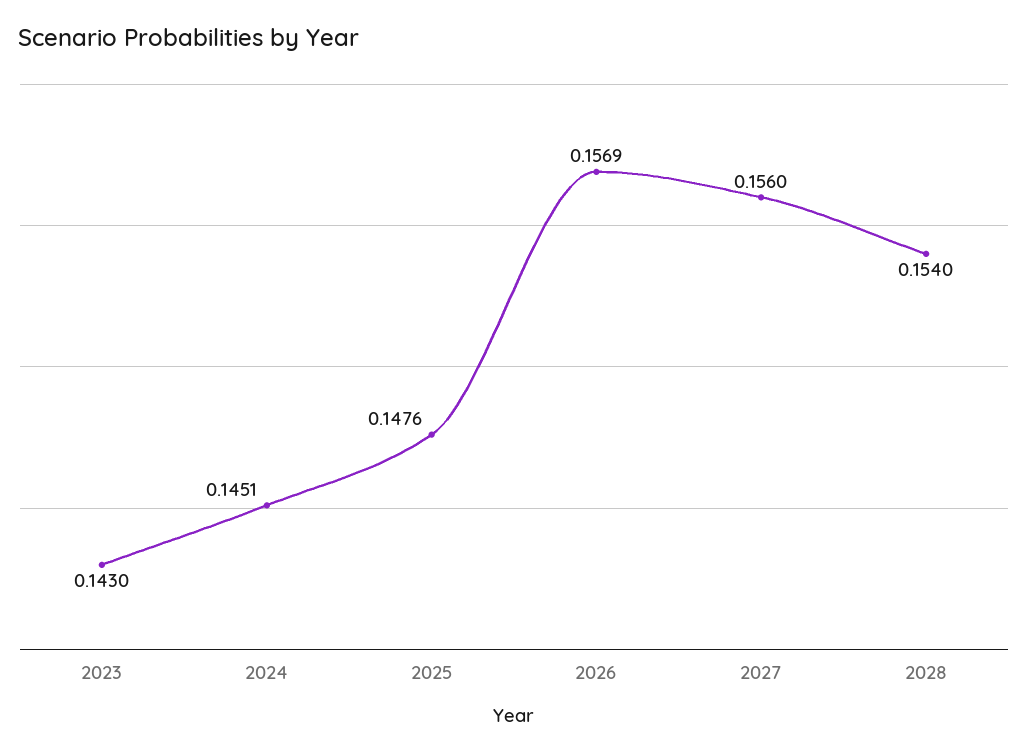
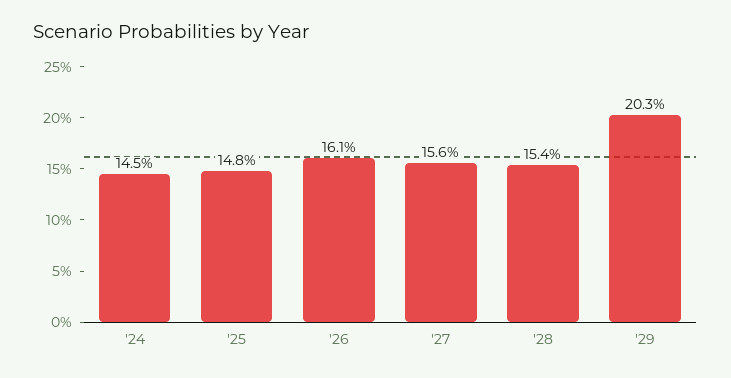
2023: 0.143 -> none
2026: 0.1569 -> 0.161
'29: none -> 0.203

